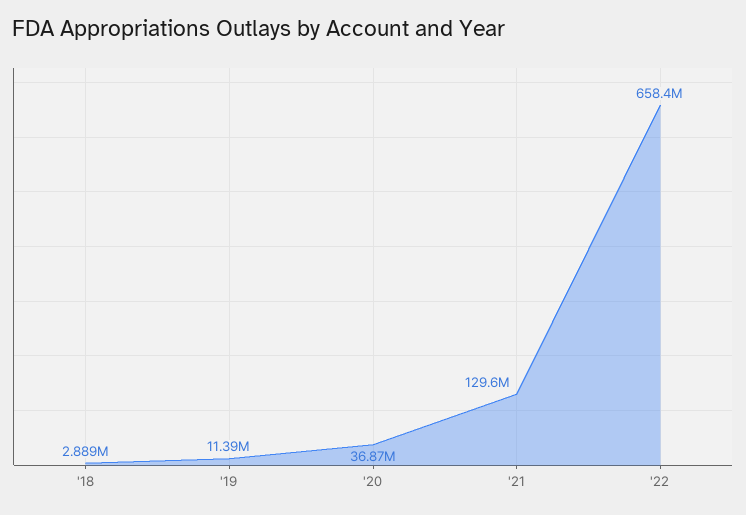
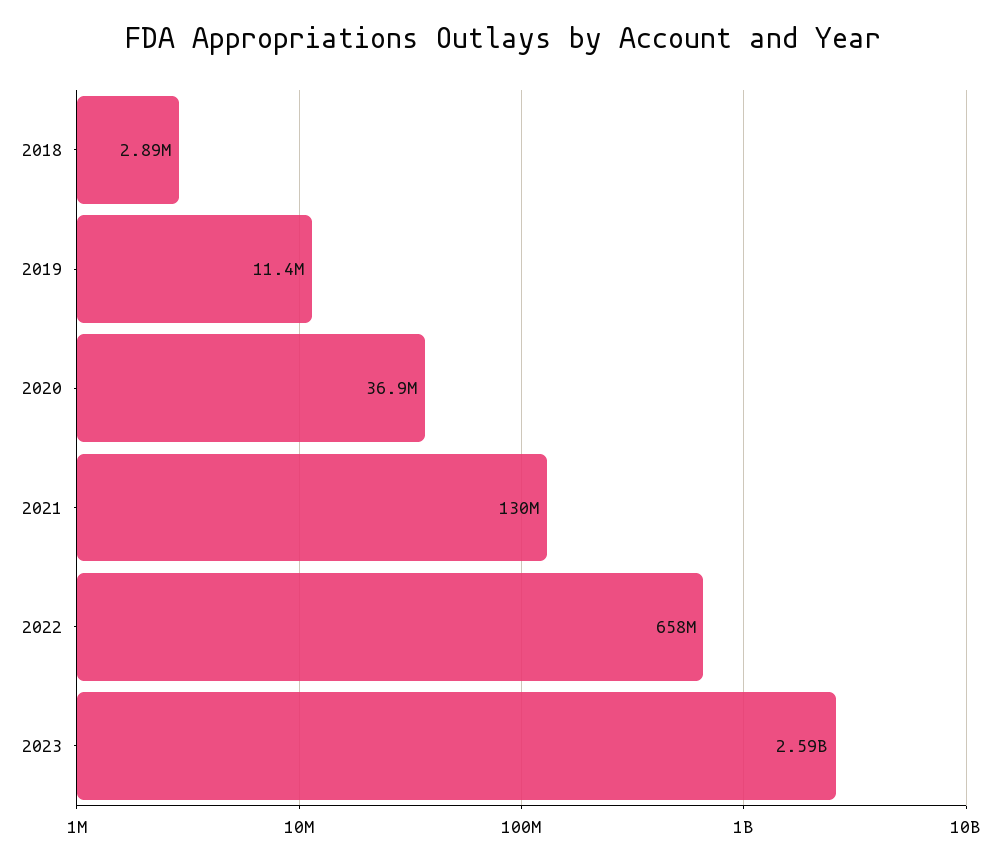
2023: none -> 2590000000

